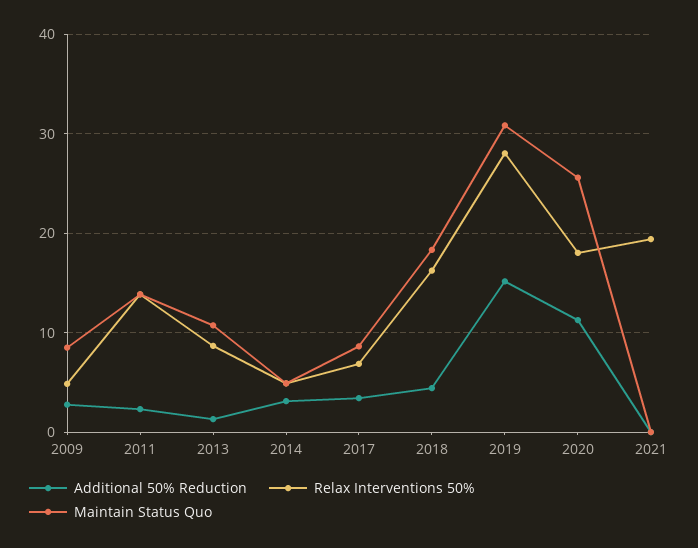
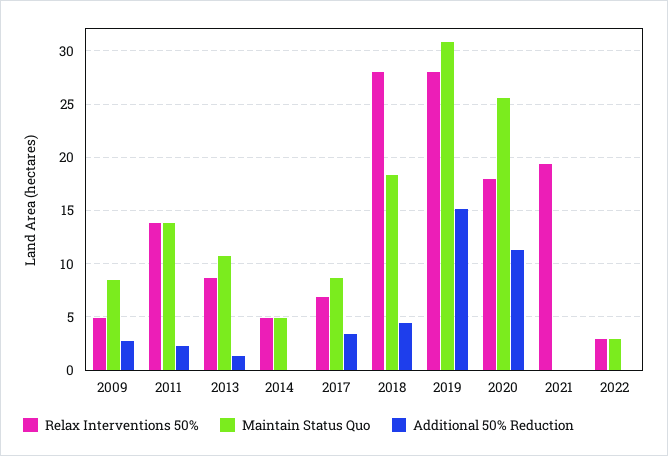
Additional 50% Reduction, 2014: 3 -> 0
Relax Interventions 50%, 2018: 16 -> 28
Relax Interventions 50%, 2022: none -> 3
Maintain Status Quo, 2022: none -> 3
Additional 50% Reduction, 2022: none -> 0

